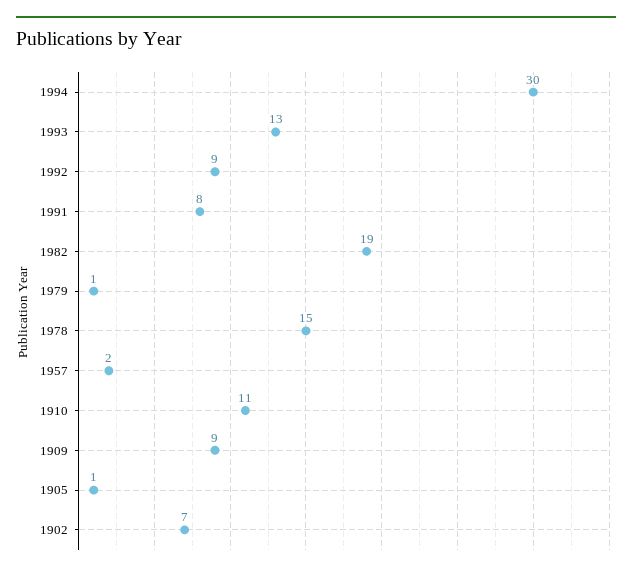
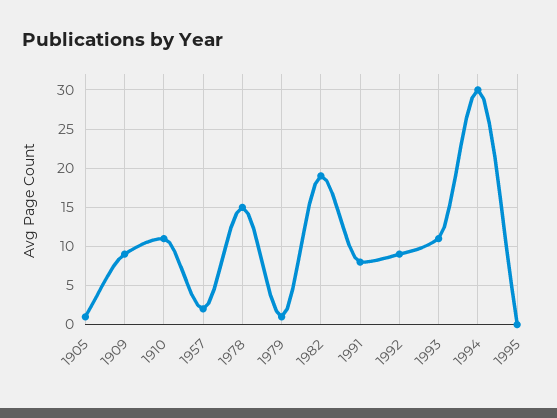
1993: 13 -> 11
1902: 7 -> none
1995: none -> 0

